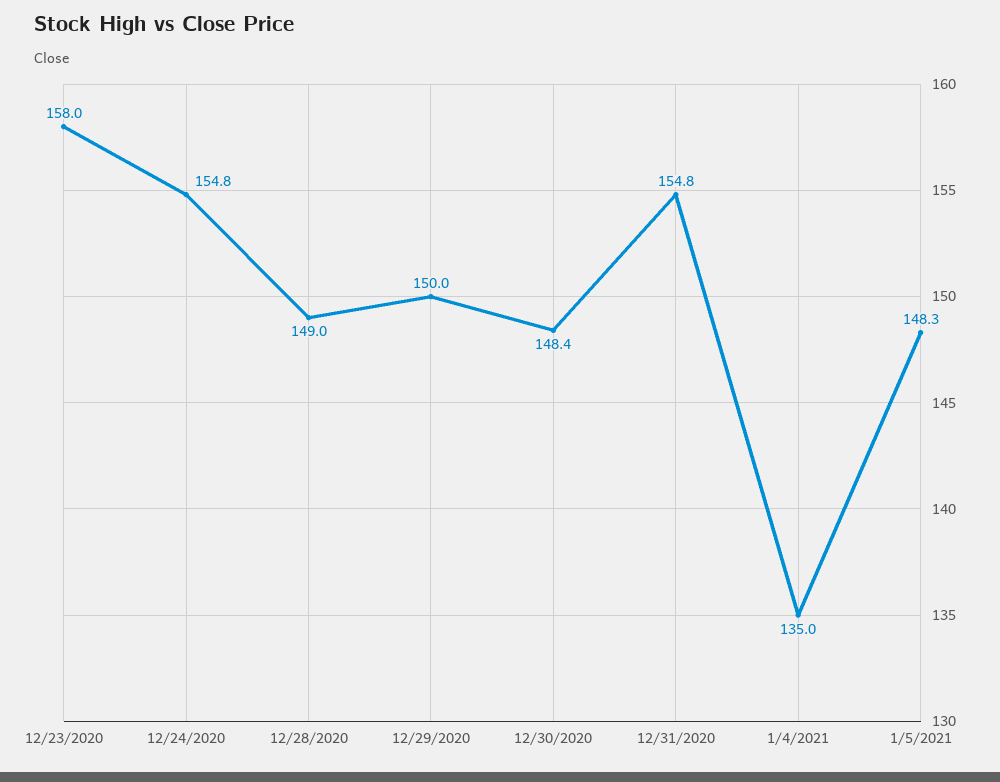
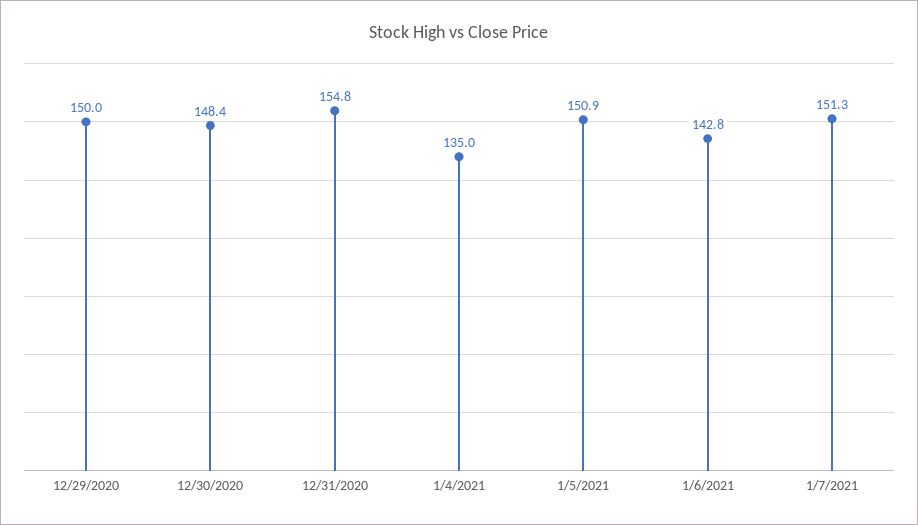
12/23/2020: 158 -> none
12/24/2020: 154.8 -> none
12/28/2020: 149 -> none
1/5/2021: 148.3 -> 150.9
1/6/2021: none -> 142.8
1/7/2021: none -> 151.3

